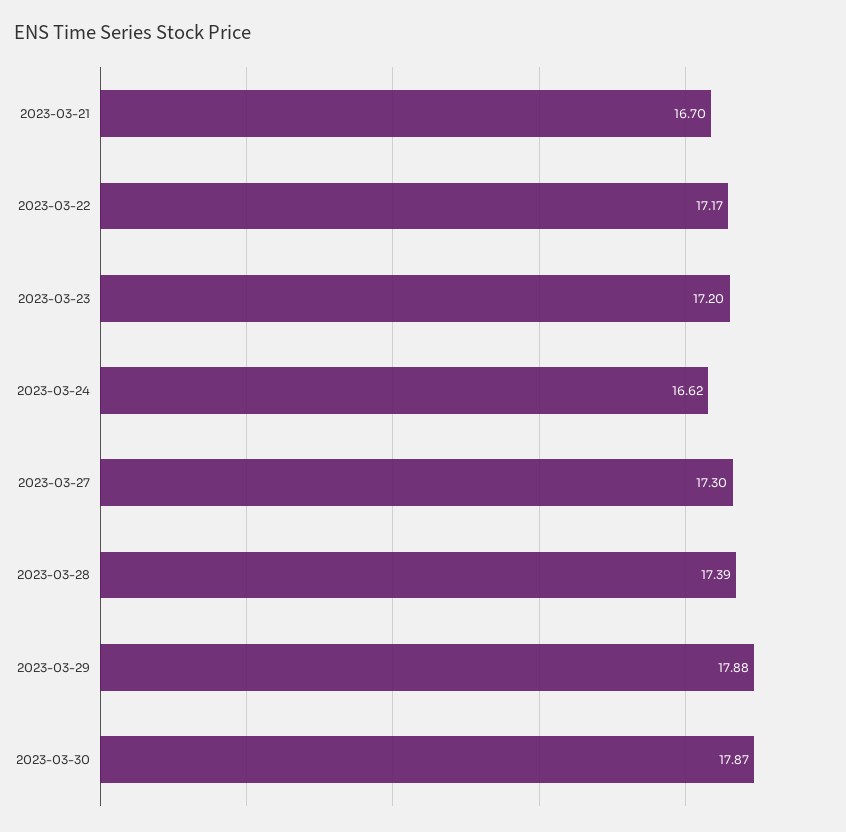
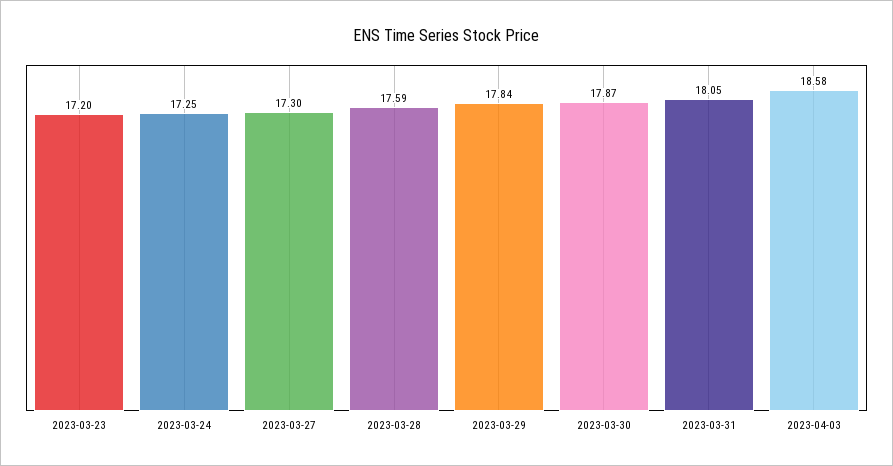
2023-03-21: 16.7 -> none
2023-03-22: 17.17 -> none
2023-03-24: 16.62 -> 17.25
2023-03-28: 17.39 -> 17.59
2023-03-29: 17.88 -> 17.84
2023-03-31: none -> 18.05
2023-04-03: none -> 18.58

